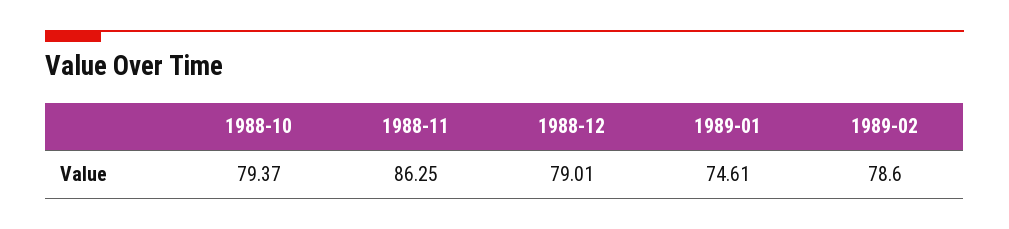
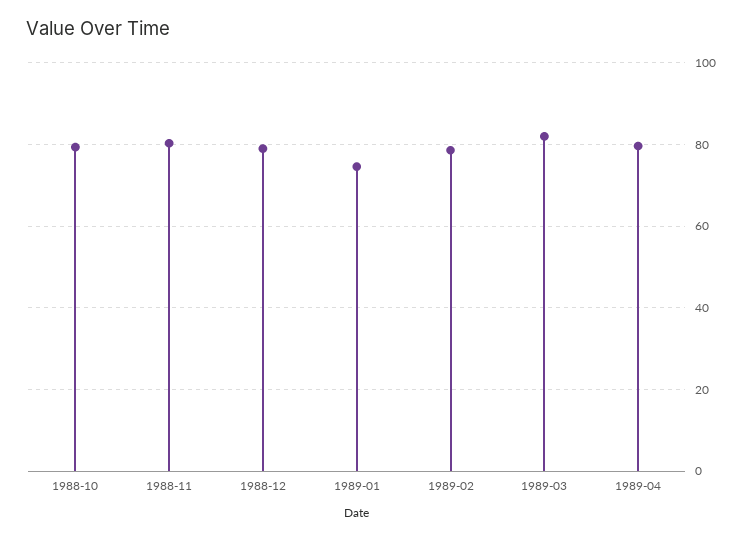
1988-11: 86.25 -> 80
1989-03: none -> 82
1989-04: none -> 80

